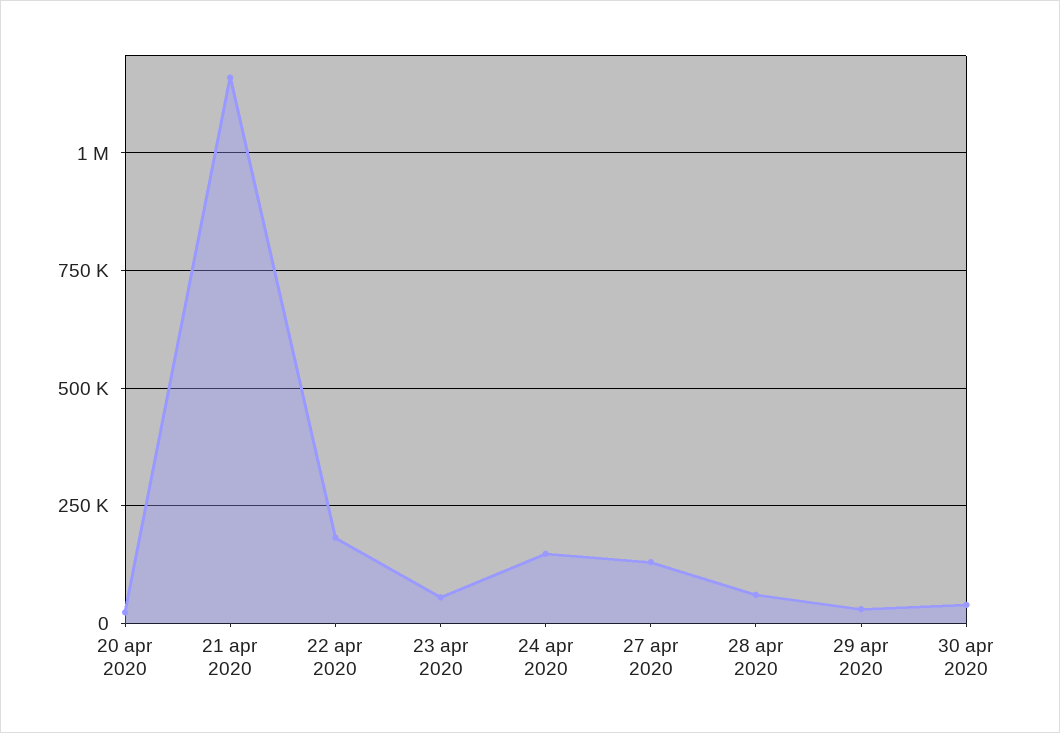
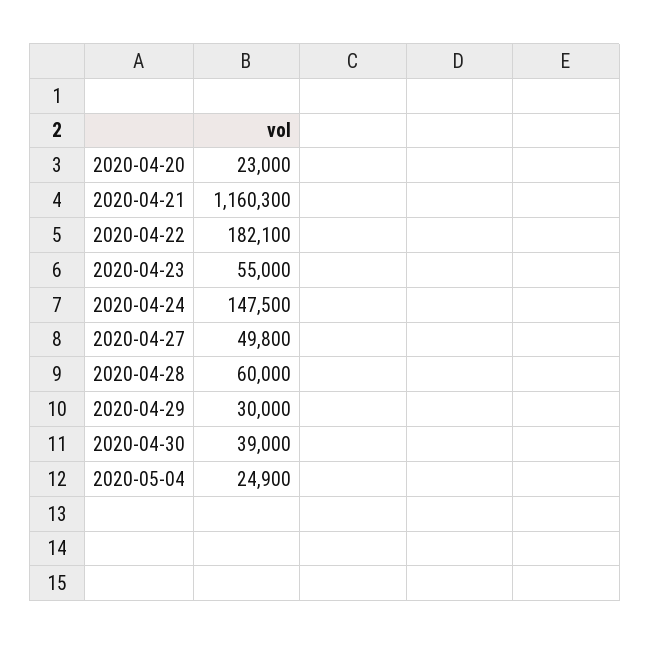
27 apr 2020: 125000 -> 49800
2020-05-04: none -> 24900

